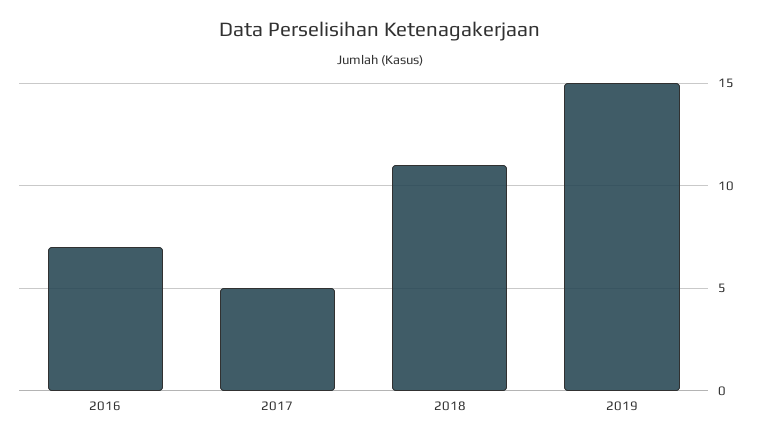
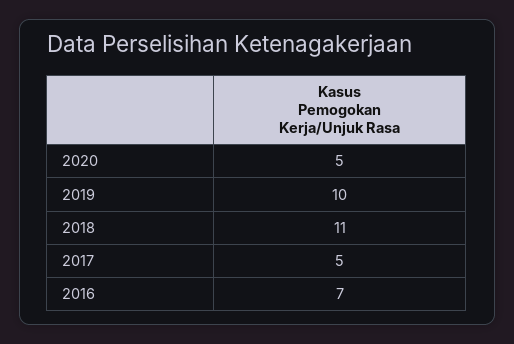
2019: 15 -> 10
2020: none -> 5

